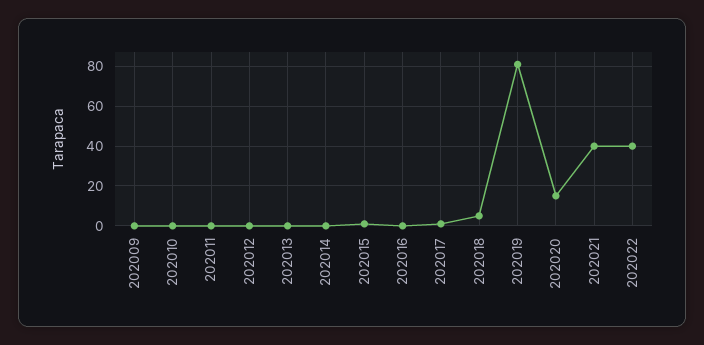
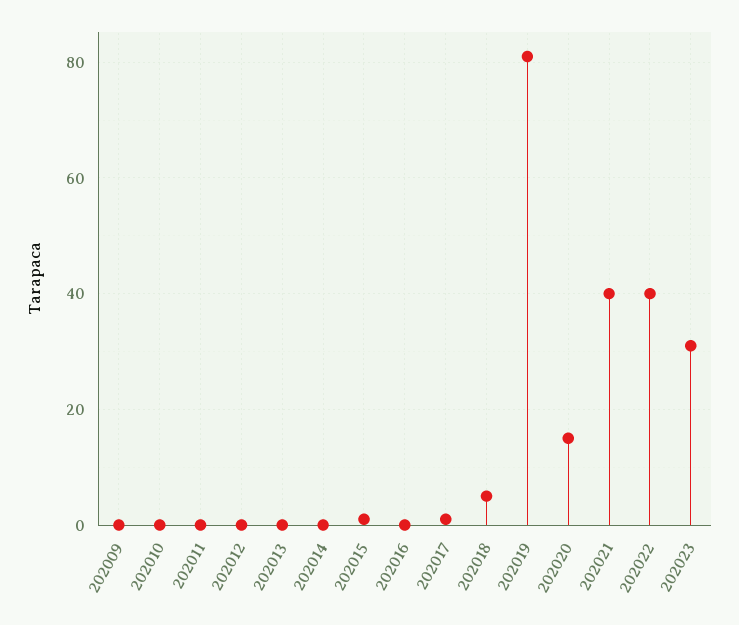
202023: none -> 30

